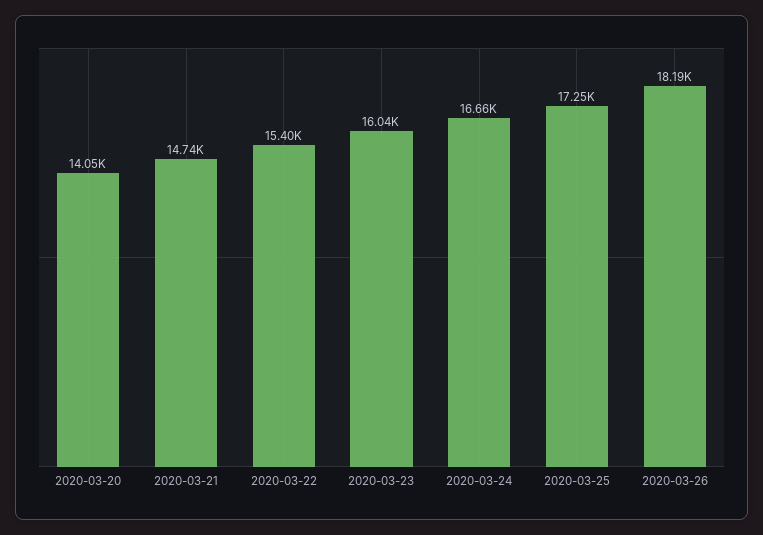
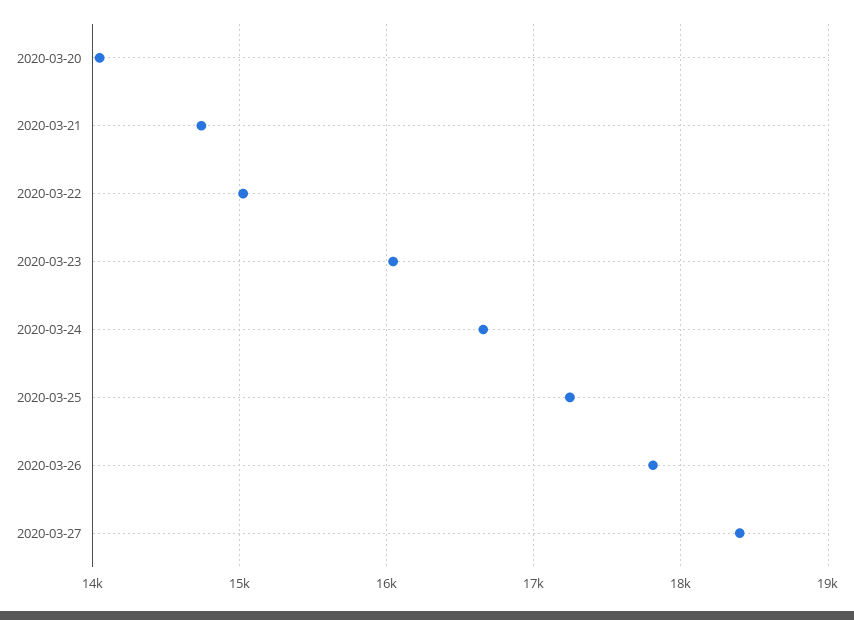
2020-03-22: 15400 -> 15000
2020-03-26: 18190 -> 17800
2020-03-27: none -> 18400

